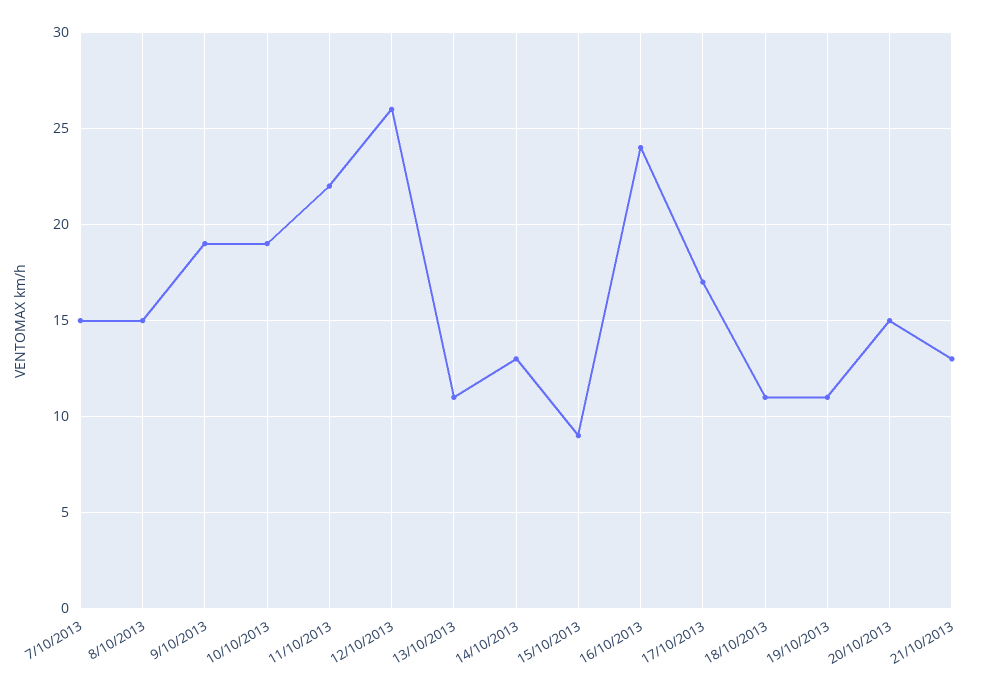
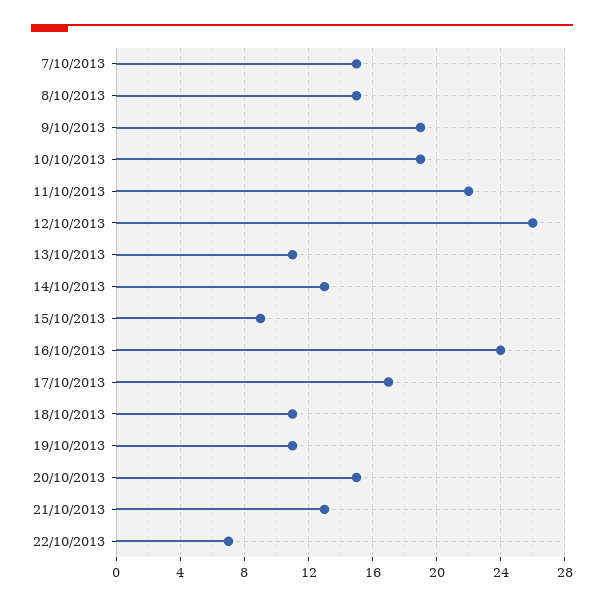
22/10/2013: none -> 7

